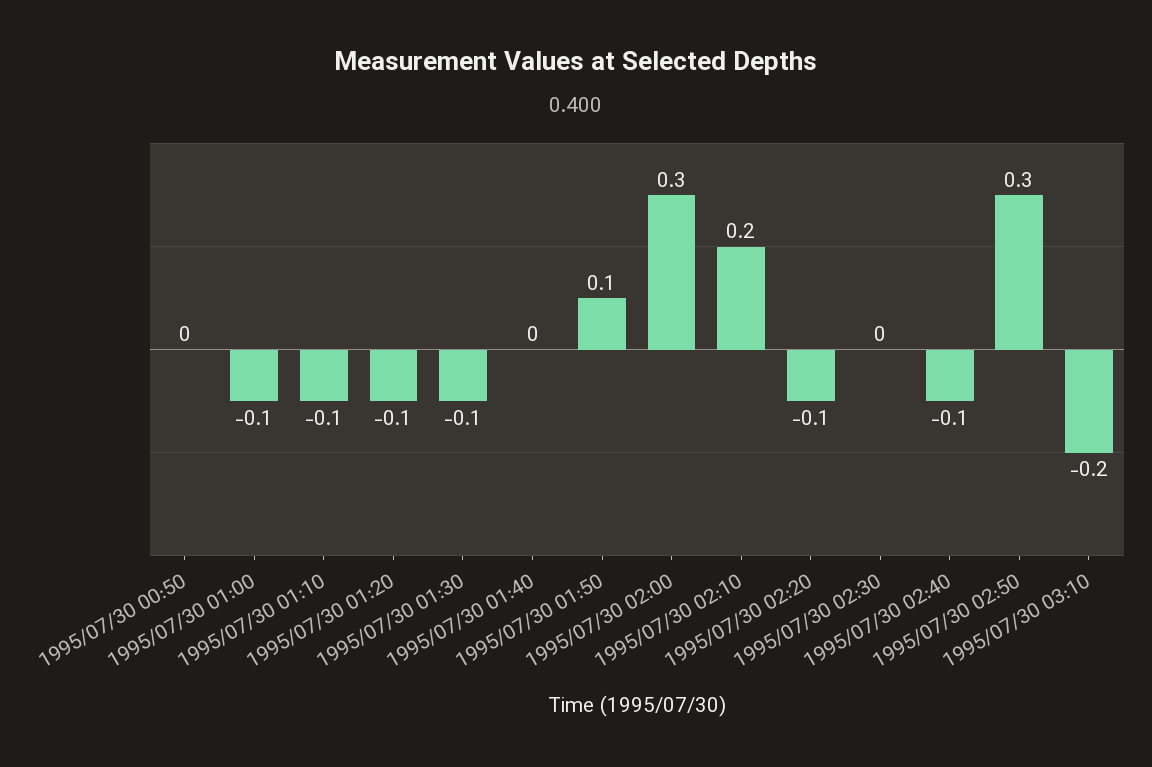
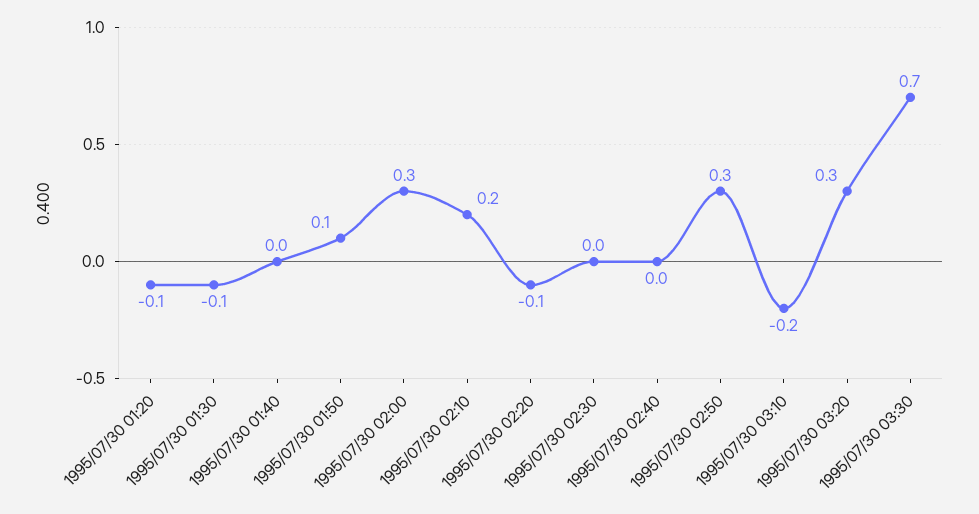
1995/07/30 00:50: 0 -> none
1995/07/30 01:00: -0.1 -> none
1995/07/30 01:10: -0.1 -> none
1995/07/30 02:40: -0.1 -> 0
1995/07/30 03:20: none -> 0.3
1995/07/30 03:30: none -> 0.7

